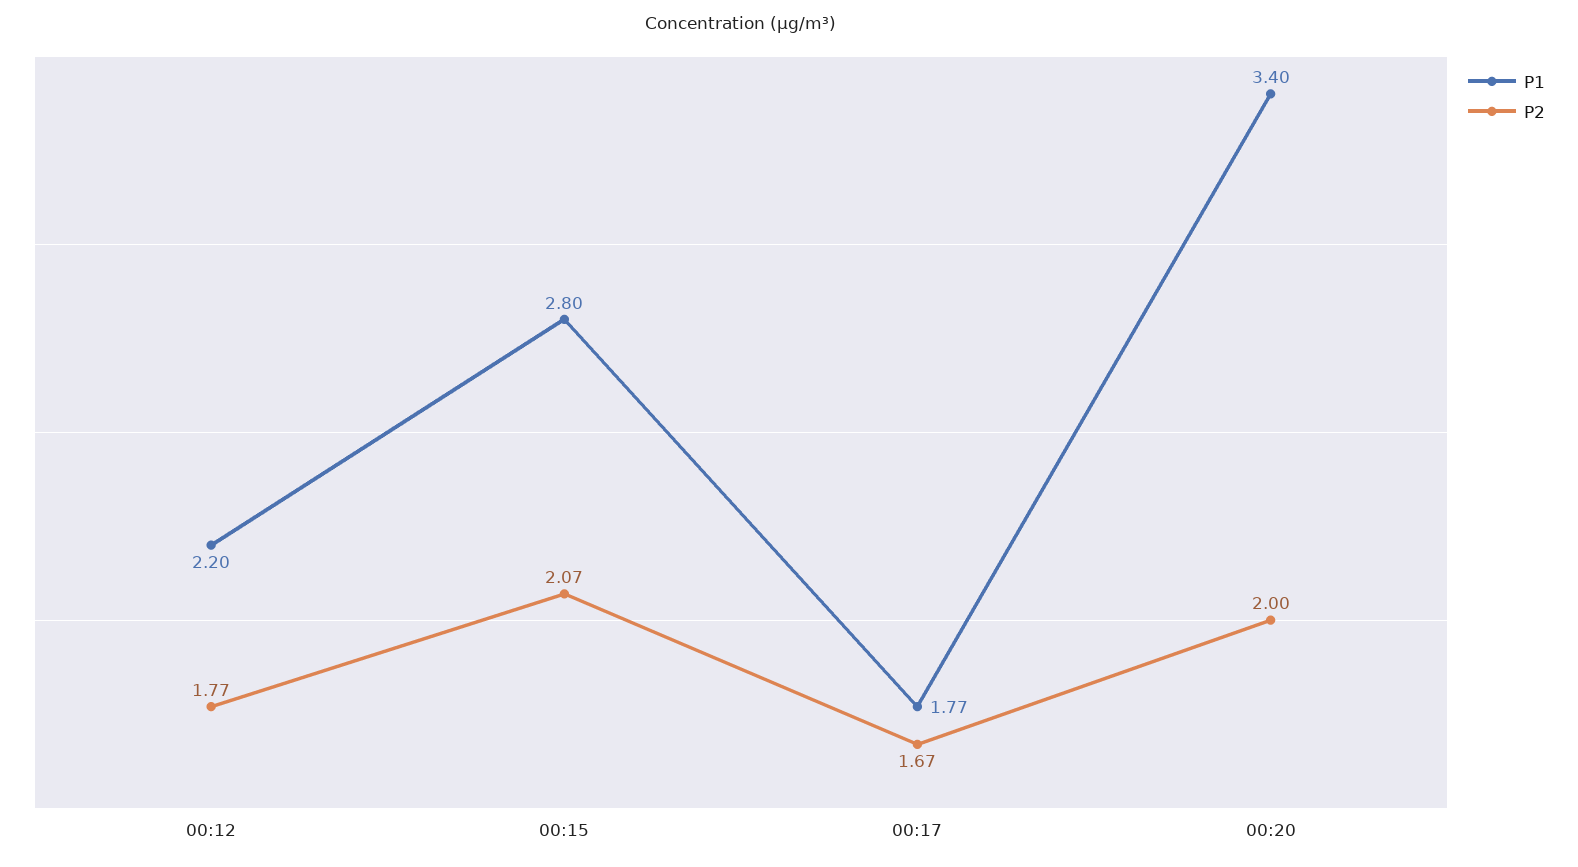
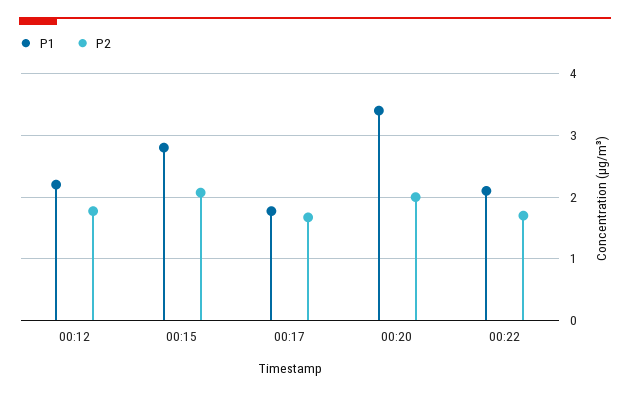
P1, 00:22: none -> 2.1
P2, 00:22: none -> 1.7

